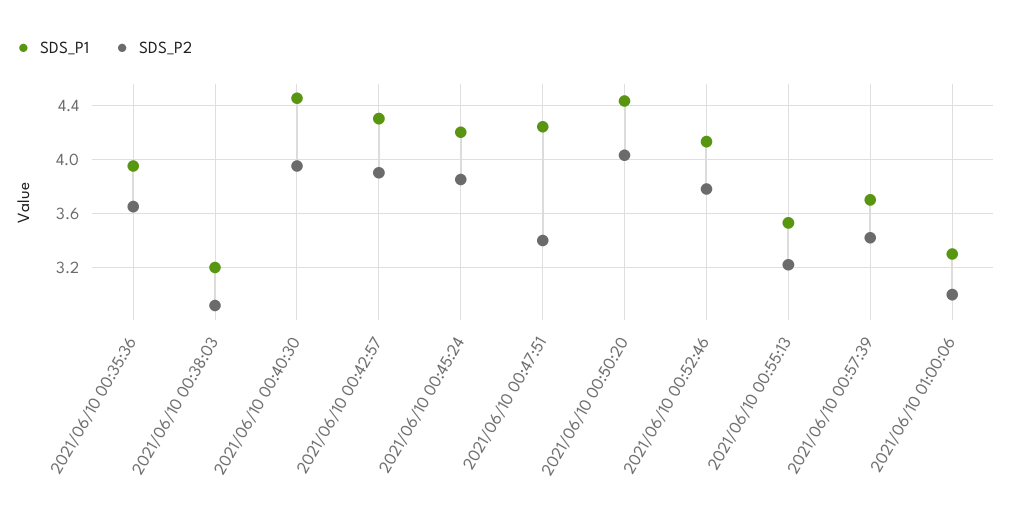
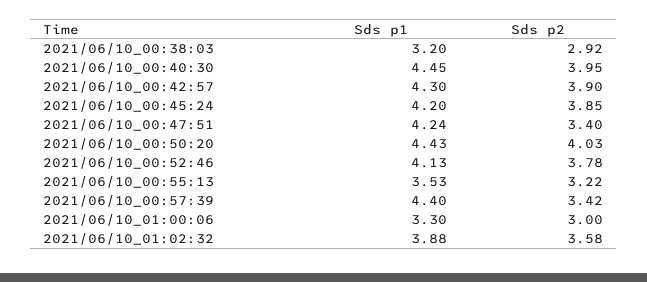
SDS_P1, 2021/06/10 00:35:36: 3.95 -> none
SDS_P2, 2021/06/10 00:35:36: 3.65 -> none
SDS_P1, 2021/06/10 00:57:39: 3.7 -> 4.4
SDS_P1, 2021/06/10_01:02:32: none -> 3.88
SDS_P2, 2021/06/10_01:02:32: none -> 3.58

